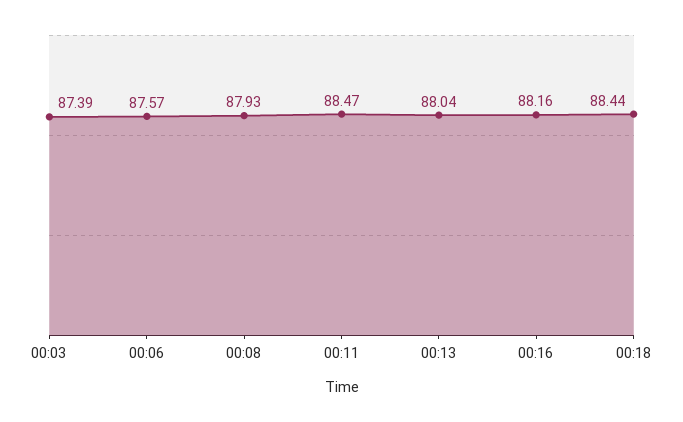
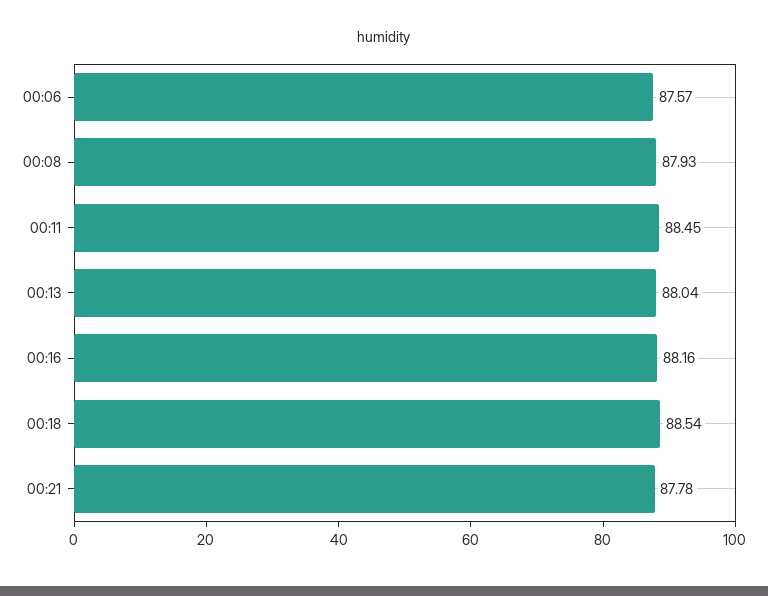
00:03: 87.39 -> none
00:11: 88.47 -> 88.45
00:18: 88.44 -> 88.54
00:21: none -> 87.78

